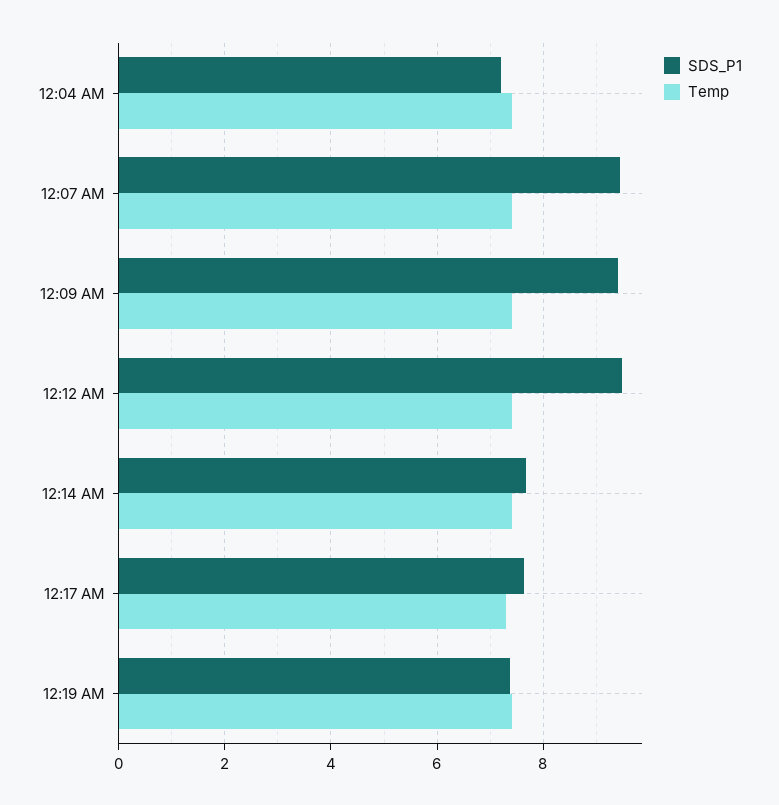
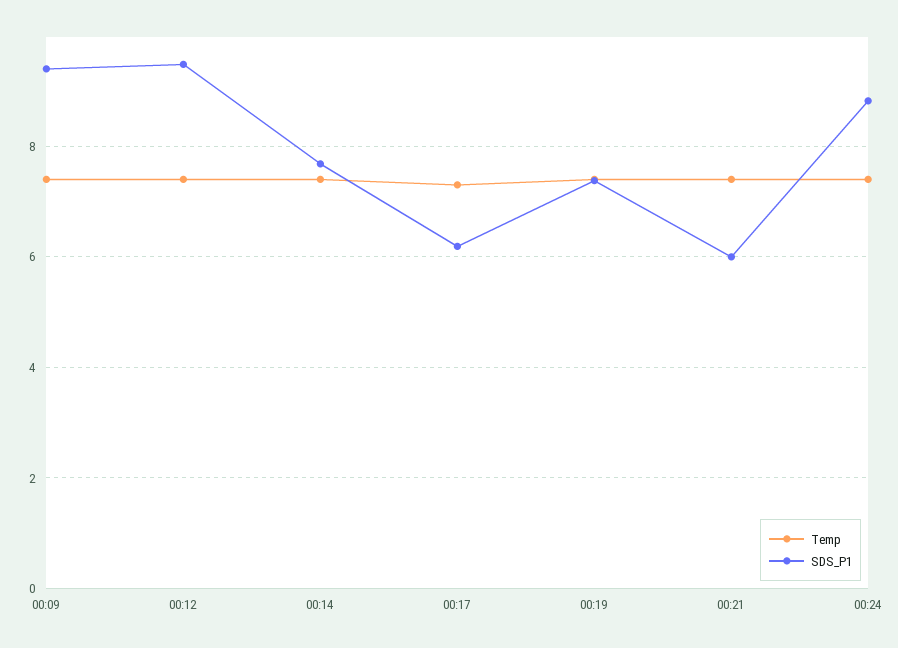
SDS_P1, 12:04 AM: 7.2 -> none
Temp, 12:04 AM: 7.4 -> none
SDS_P1, 12:07 AM: 9.4 -> none
Temp, 12:07 AM: 7.4 -> none
SDS_P1, 12:17 AM: 7.6 -> 6.2
Temp, 00:21: none -> 7.4
SDS_P1, 00:21: none -> 6
Temp, 00:24: none -> 7.4
SDS_P1, 00:24: none -> 8.8

